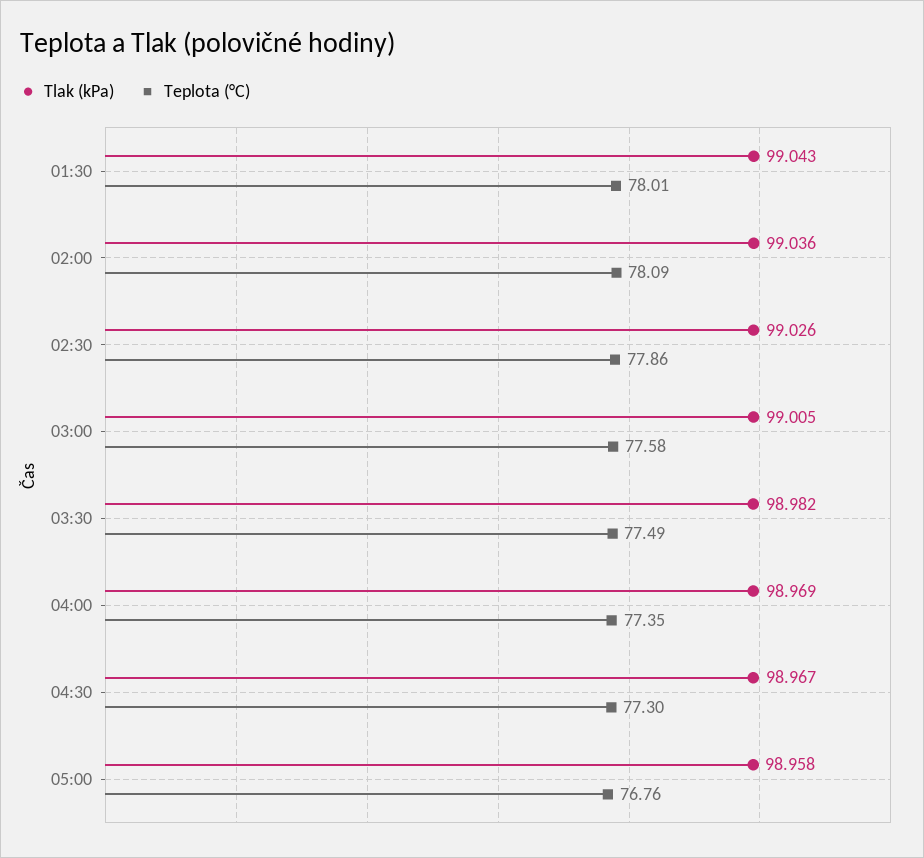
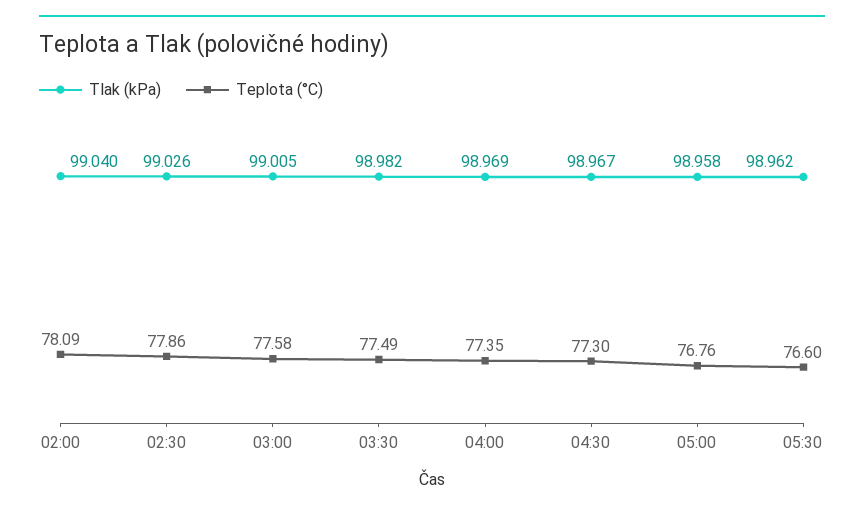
Tlak (kPa), 01:30: 99.043 -> none
Teplota (°C), 01:30: 78.01 -> none
Tlak (kPa), 02:00: 99.036 -> 99.04
Tlak (kPa), 05:30: none -> 98.962
Teplota (°C), 05:30: none -> 76.6

